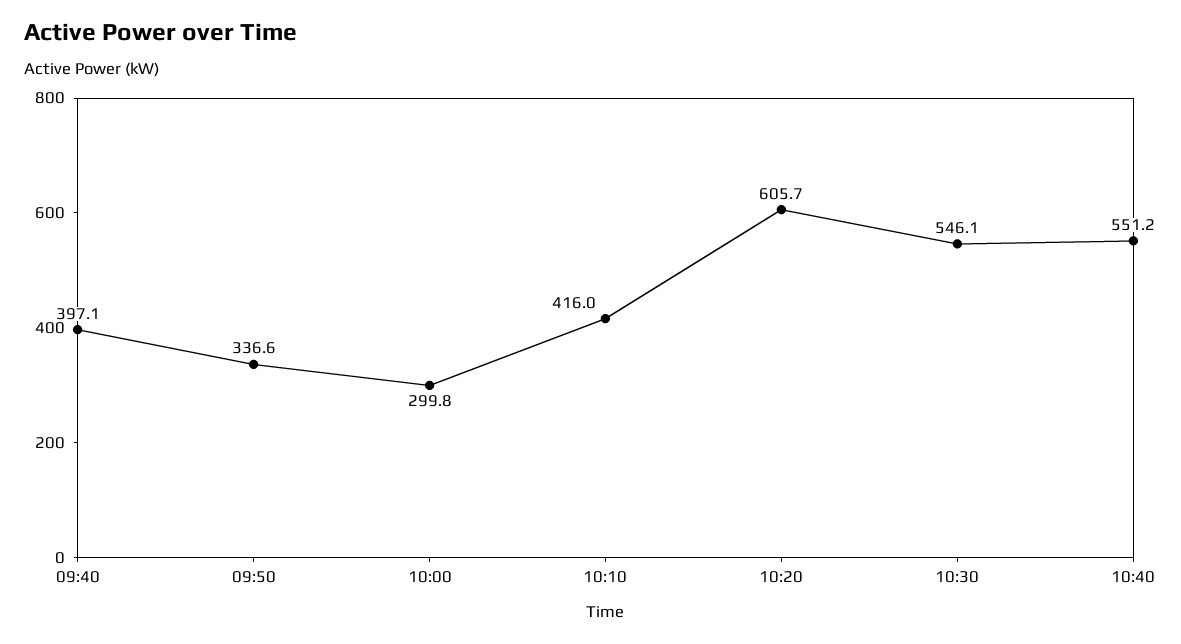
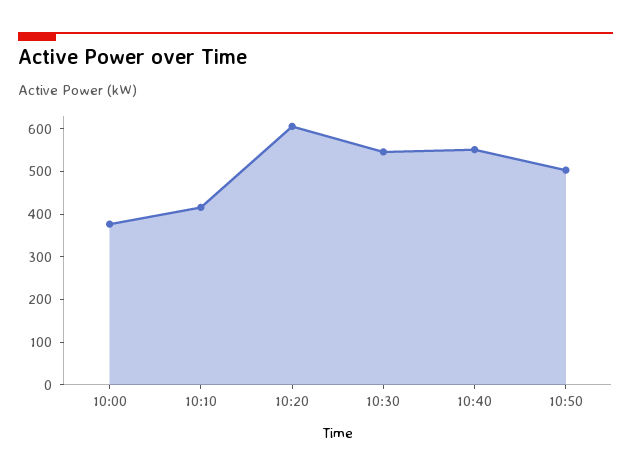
09:40: 397.1 -> none
09:50: 336.6 -> none
10:00: 299.8 -> 380
10:50: none -> 500

